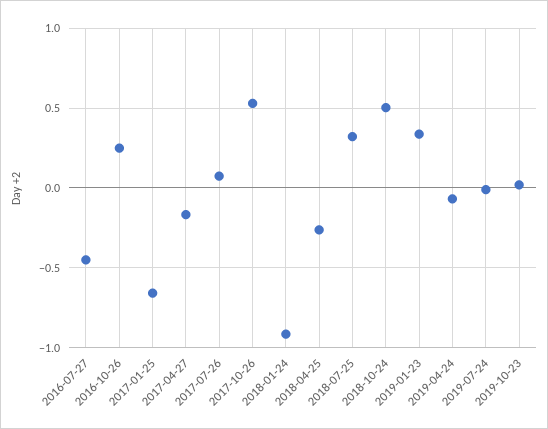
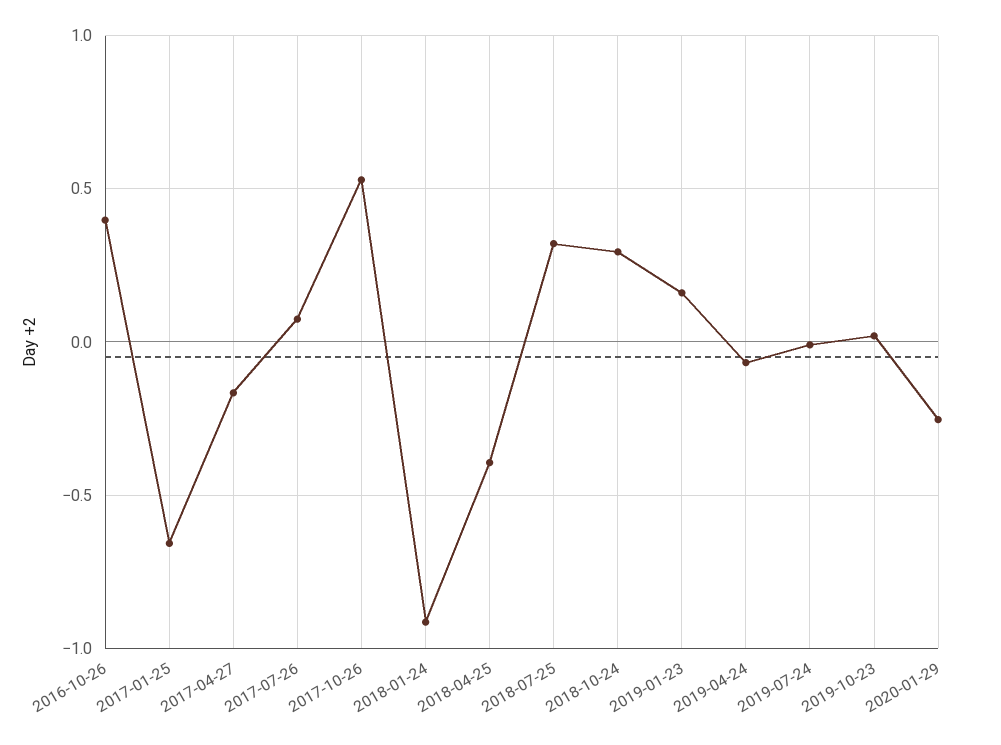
2016-07-27: -0.45 -> none
2016-10-26: 0.25 -> 0.4
2018-04-25: -0.25 -> -0.4
2018-10-24: 0.5 -> 0.3
2019-01-23: 0.35 -> 0.15
2020-01-29: none -> -0.25

